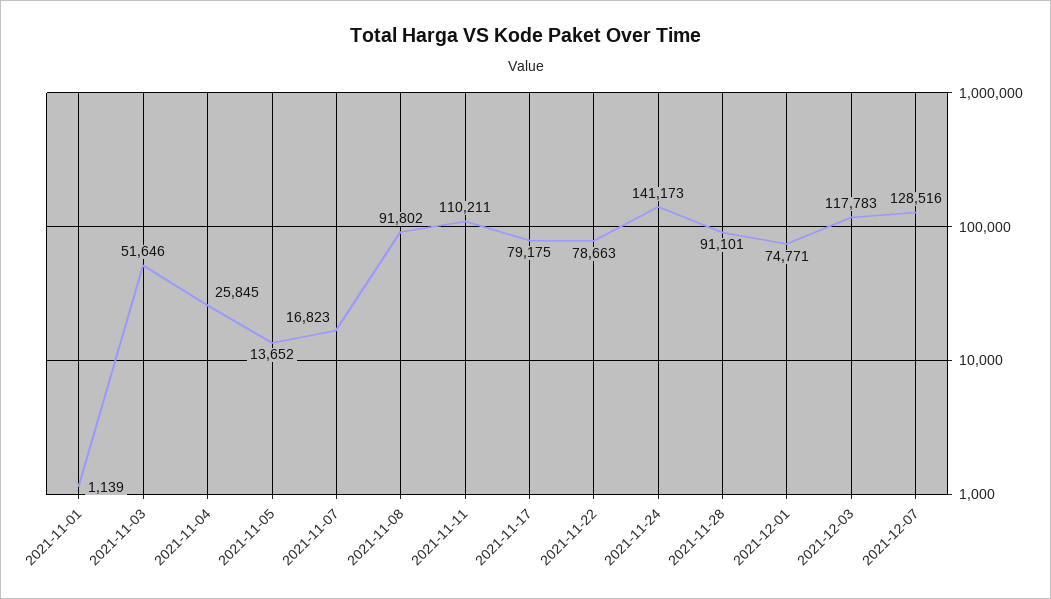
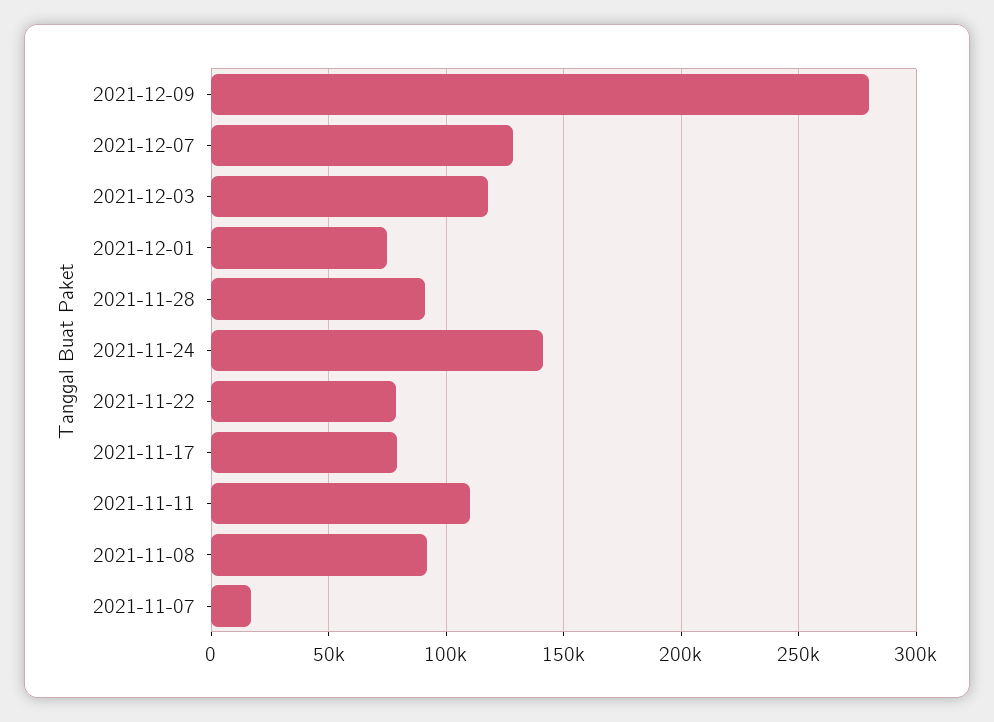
2021-11-01: 1139 -> none
2021-11-03: 51646 -> none
2021-11-04: 25845 -> none
2021-11-05: 13652 -> none
2021-12-09: none -> 280000

